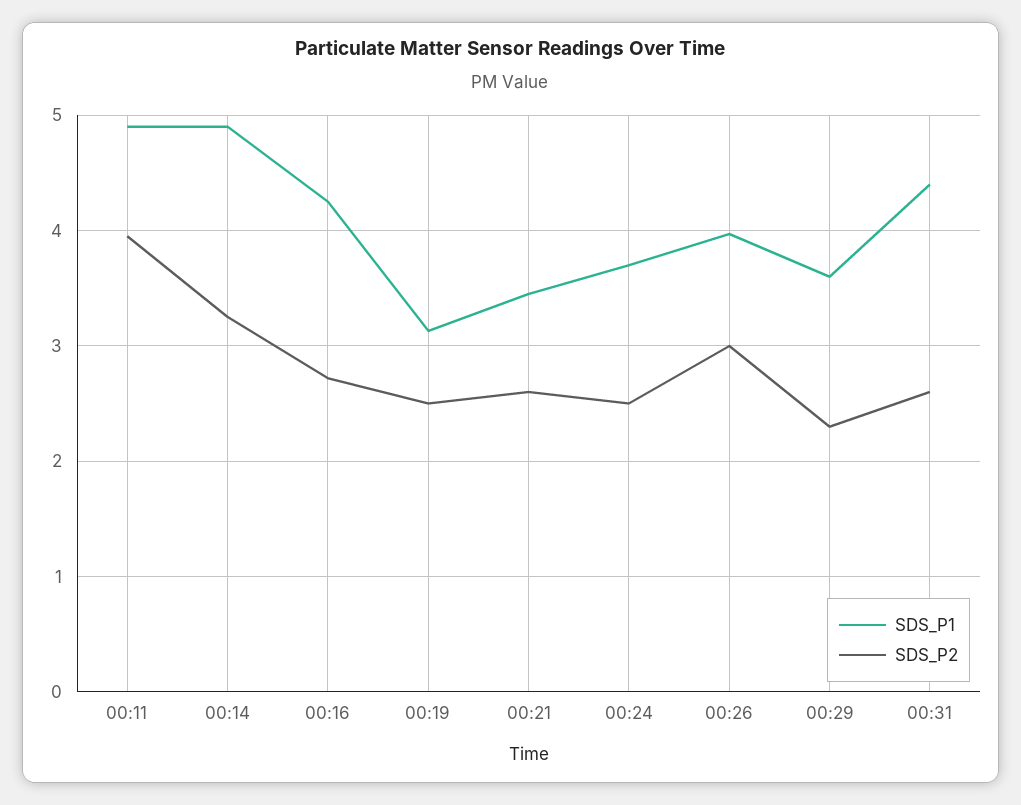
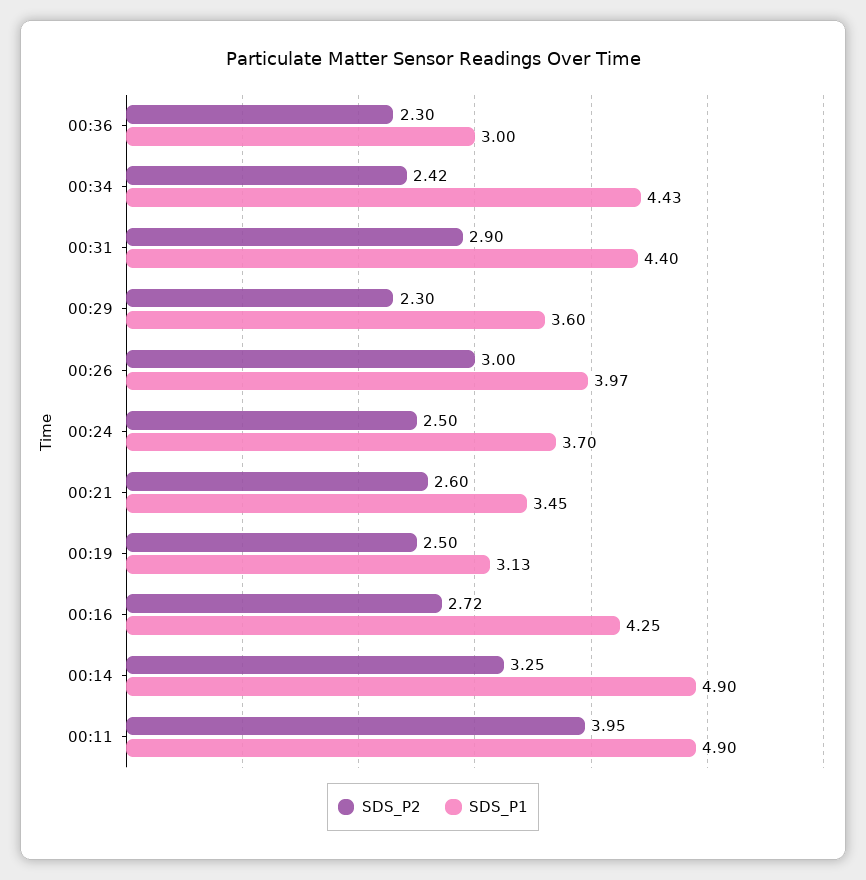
SDS_P2, 00:31: 2.6 -> 2.9
SDS_P2, 00:36: none -> 2.3
SDS_P1, 00:36: none -> 3
SDS_P2, 00:34: none -> 2.42
SDS_P1, 00:34: none -> 4.43

